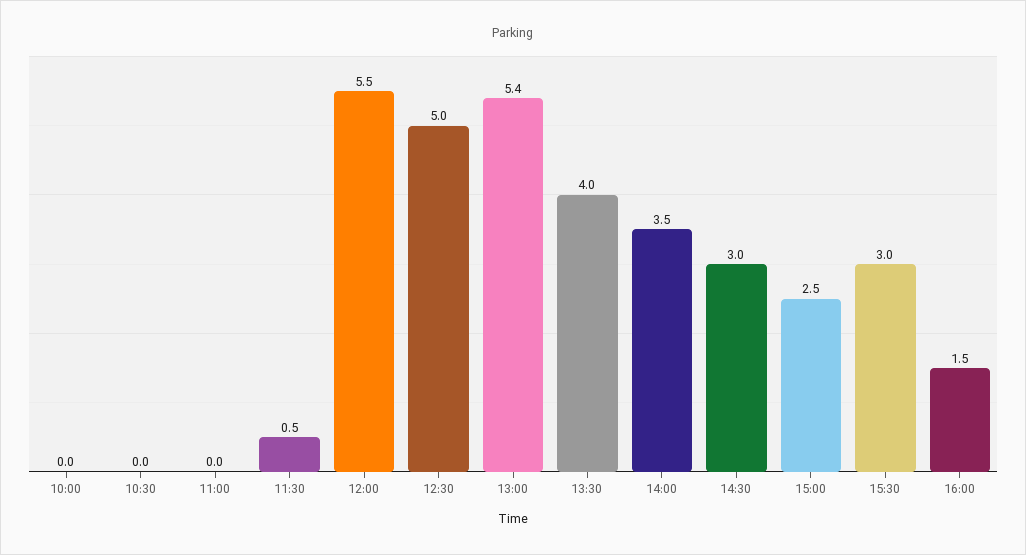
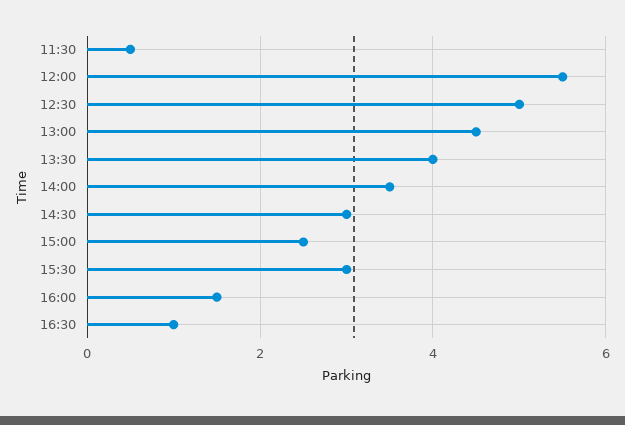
10:00: 0 -> none
10:30: 0 -> none
11:00: 0 -> none
13:00: 5.4 -> 4.5
16:30: none -> 1

